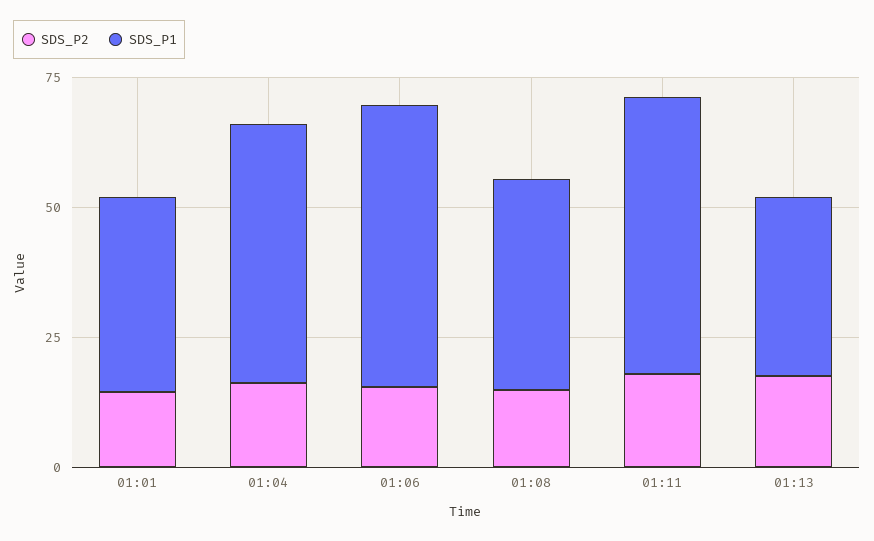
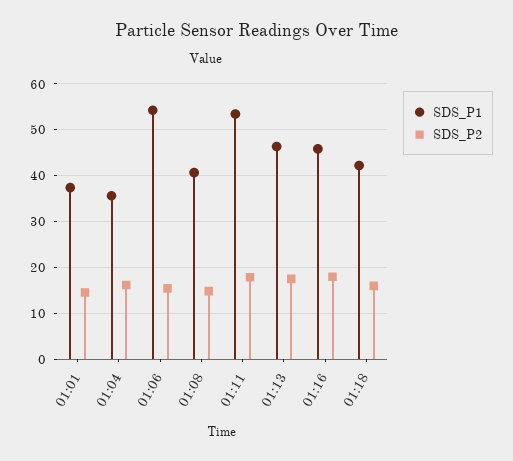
SDS_P1, 01:04: 50 -> 36
SDS_P1, 01:13: 35 -> 46
SDS_P1, 01:16: none -> 46
SDS_P2, 01:16: none -> 18
SDS_P1, 01:18: none -> 42
SDS_P2, 01:18: none -> 16

